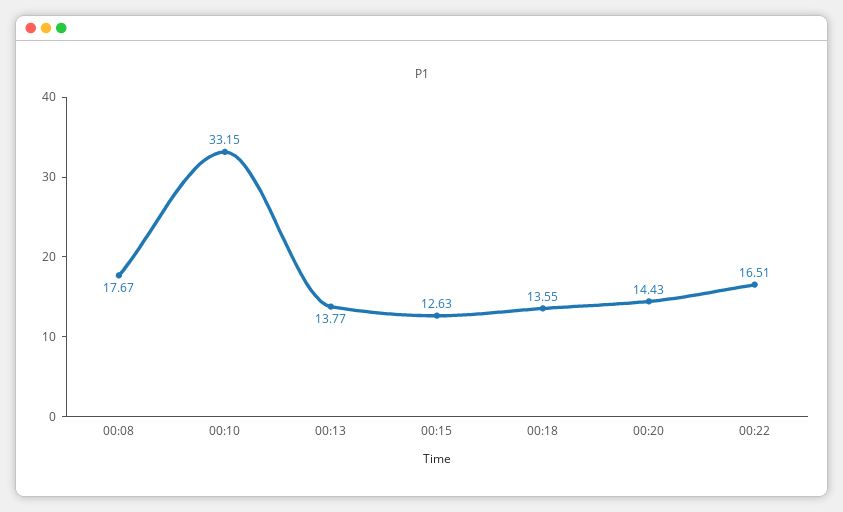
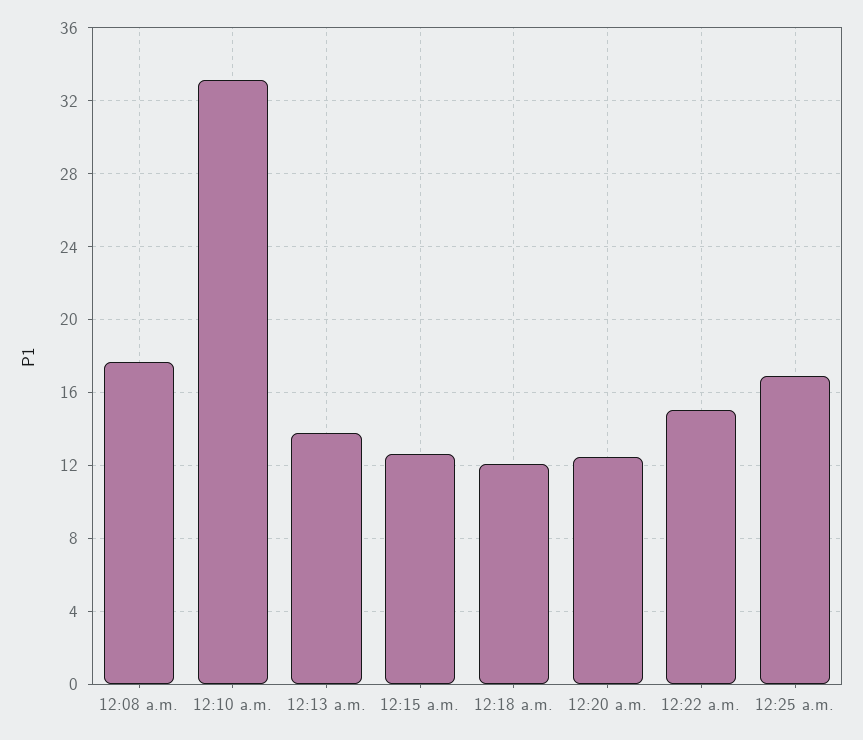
00:18: 13.55 -> 12
00:20: 14.43 -> 12.5
00:22: 16.51 -> 15
12:25 a.m.: none -> 17

